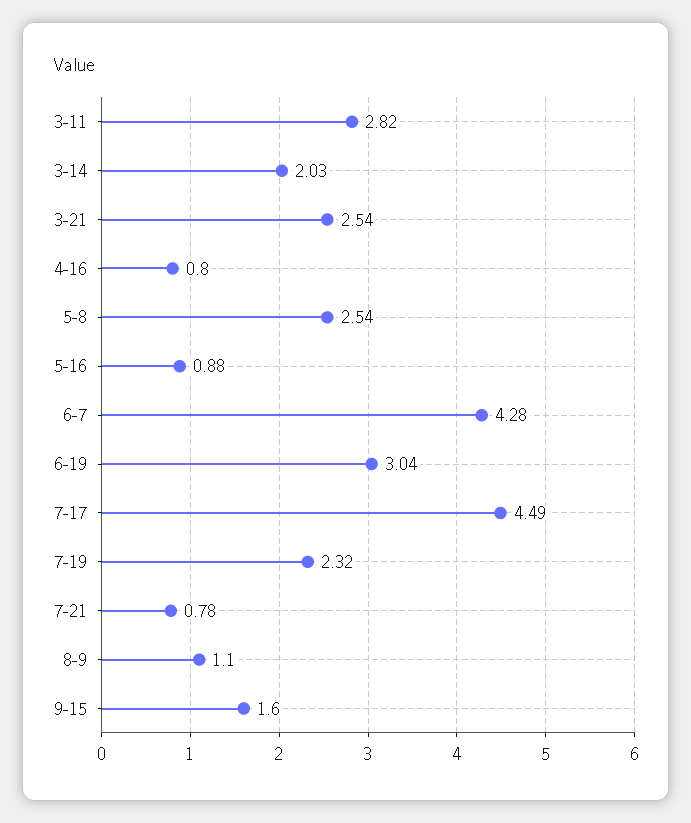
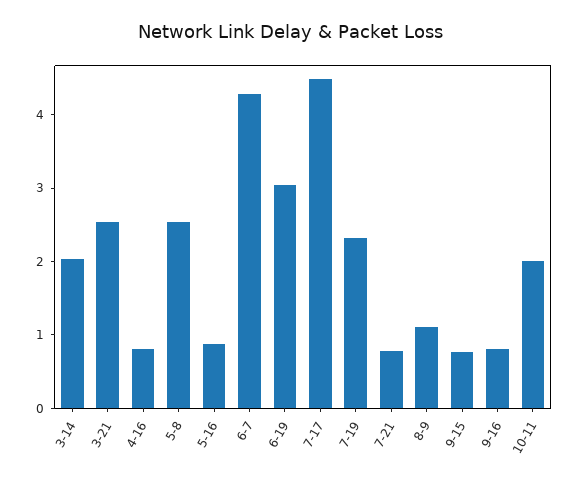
3-11: 2.82 -> none
9-15: 1.6 -> 0.8
9-16: none -> 0.8
10-11: none -> 2

